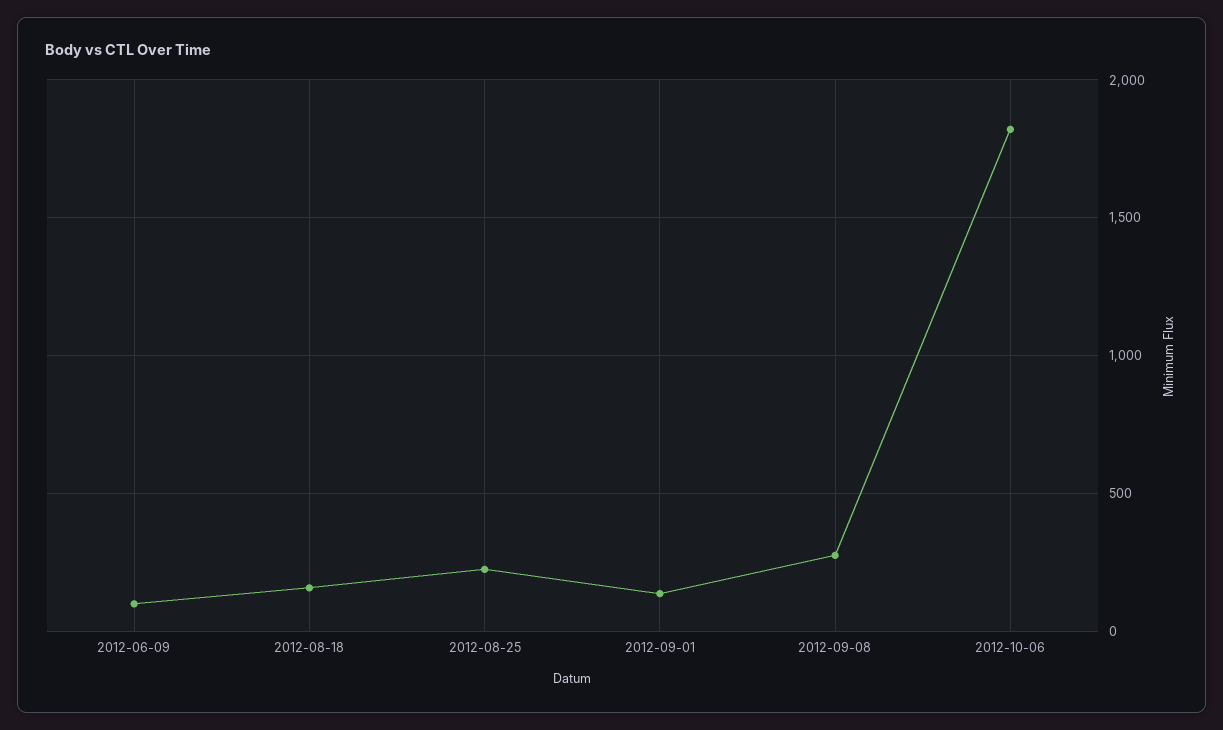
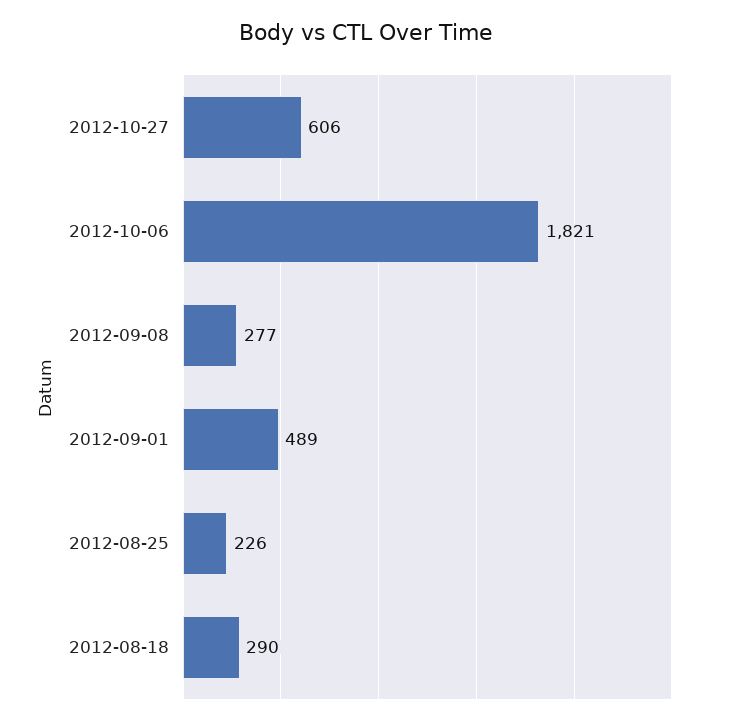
2012-06-09: 100 -> none
2012-08-18: 150 -> 290
2012-09-01: 150 -> 489
2012-10-27: none -> 606

